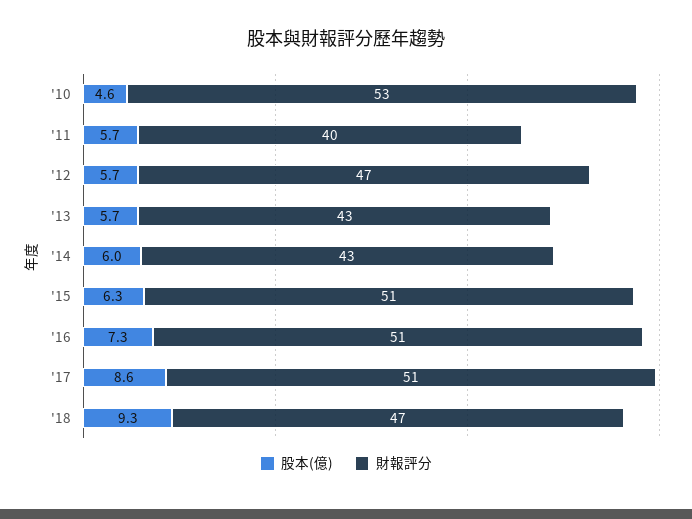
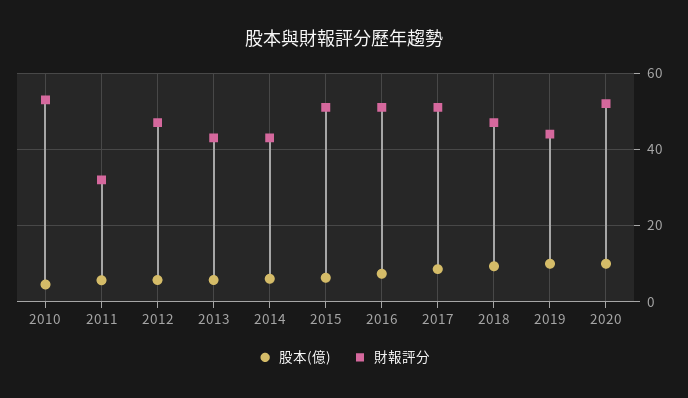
財報評分, '11: 40 -> 32
股本(億), 2019: none -> 10
財報評分, 2019: none -> 44
股本(億), 2020: none -> 10
財報評分, 2020: none -> 52

